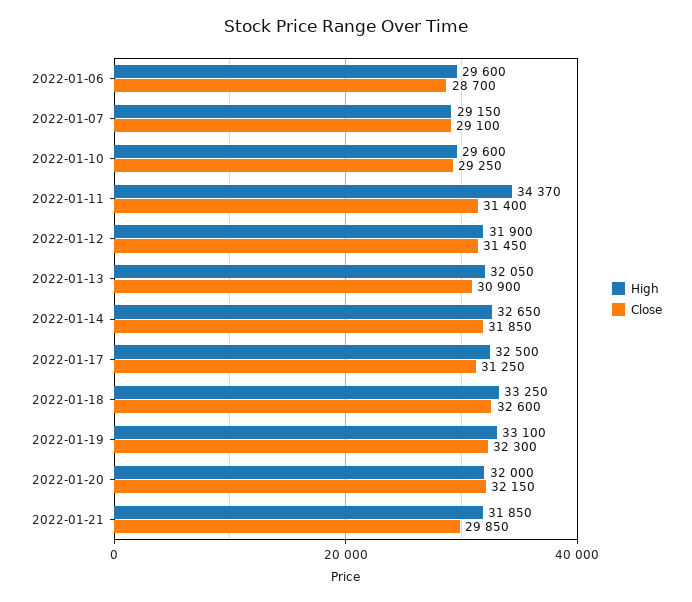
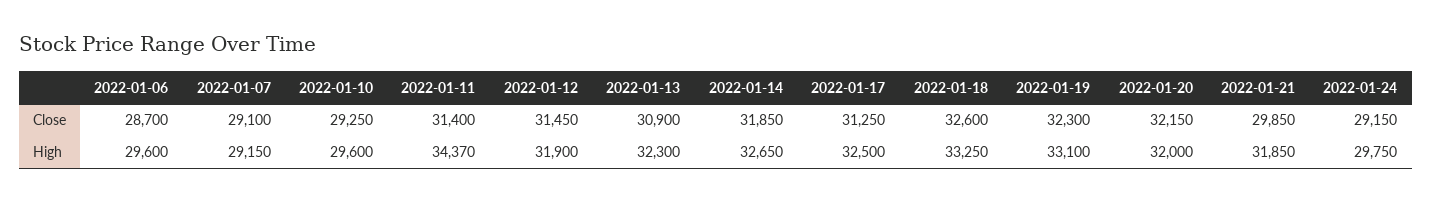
High, 2022-01-13: 32050 -> 32300
Close, 2022-01-24: none -> 29150
High, 2022-01-24: none -> 29750

